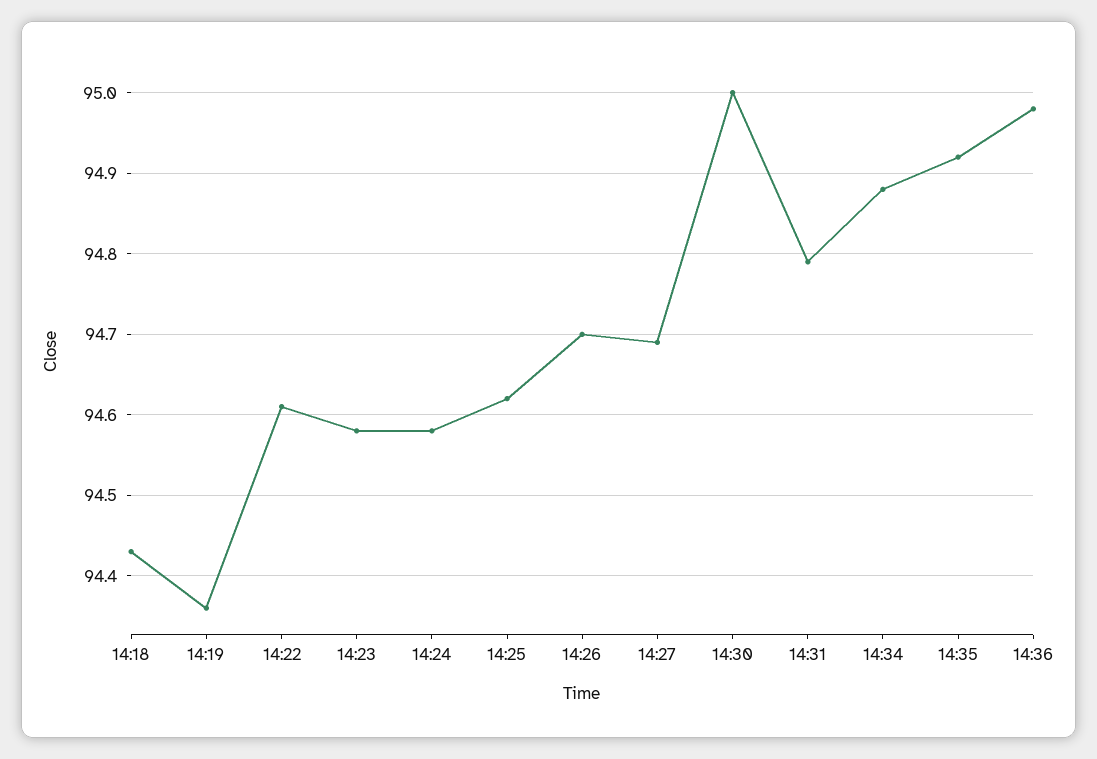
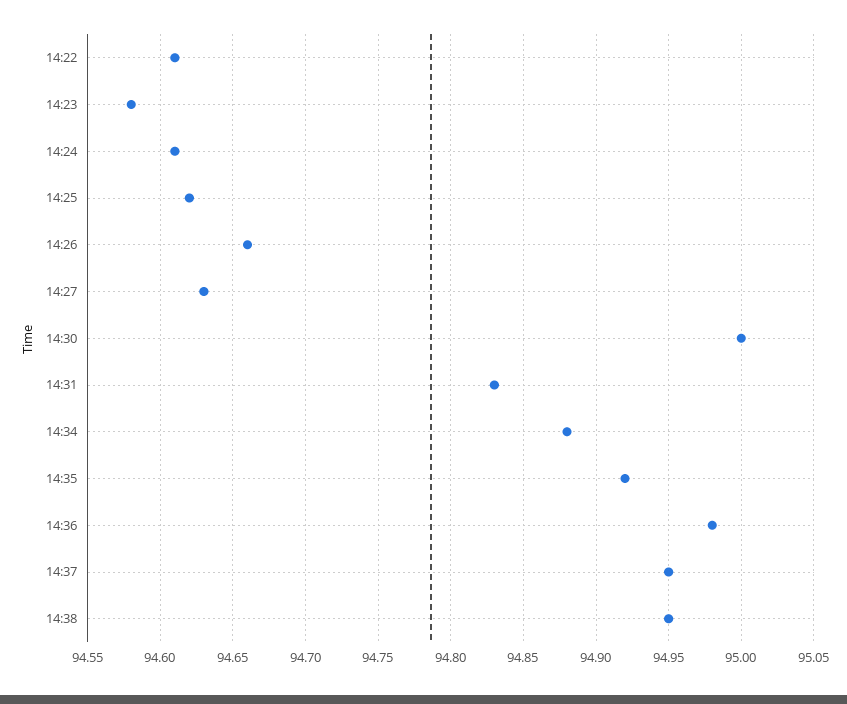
14:18: 94.43 -> none
14:19: 94.36 -> none
14:24: 94.58 -> 94.61
14:26: 94.7 -> 94.66
14:27: 94.69 -> 94.63
14:31: 94.79 -> 94.83
14:37: none -> 94.95
14:38: none -> 94.95

